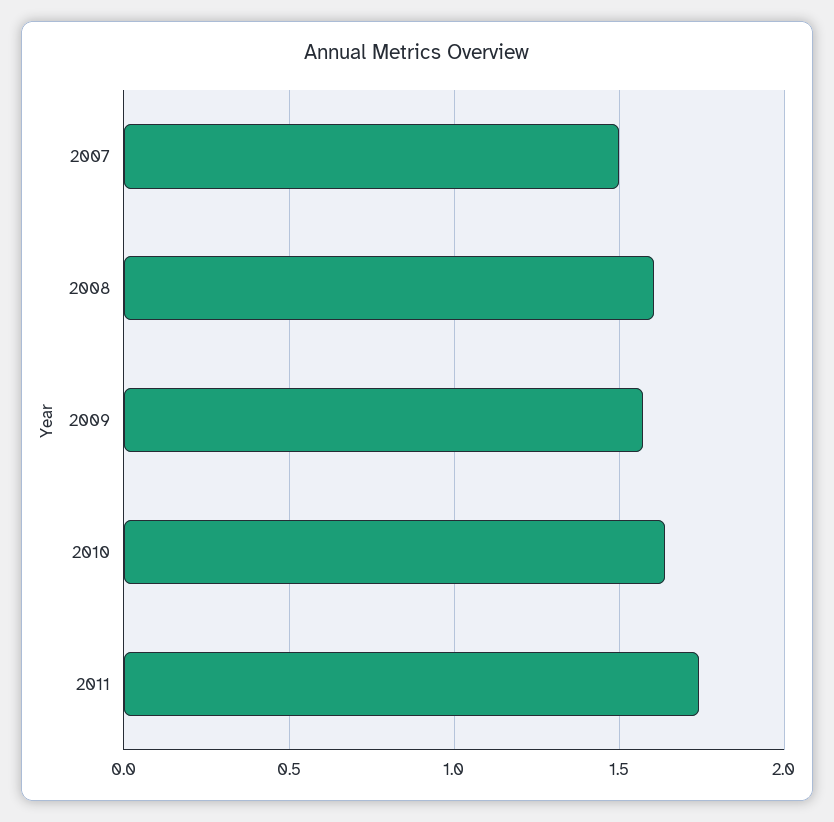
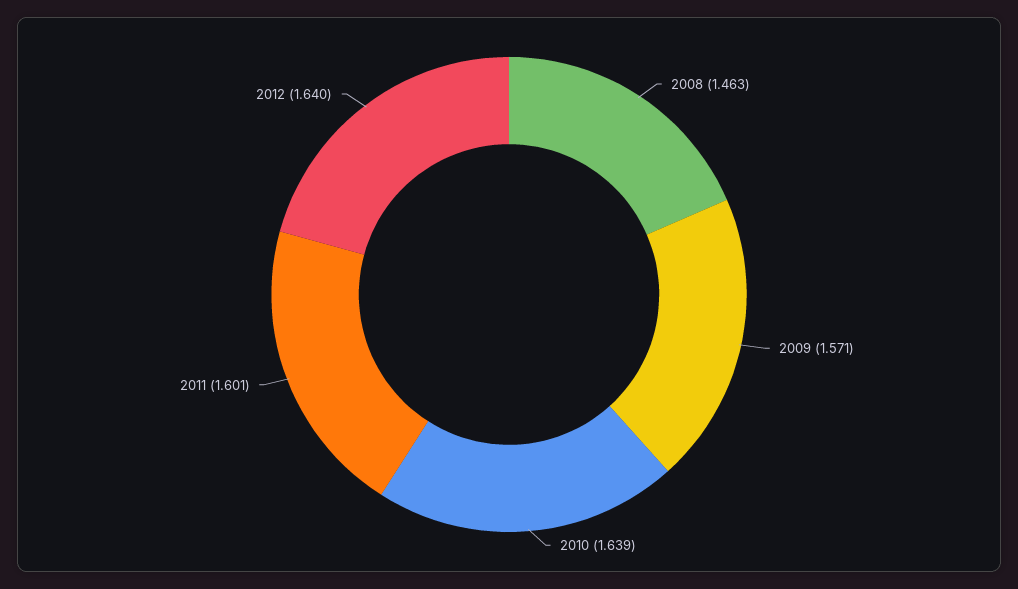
2007: 1.5 -> none
2008: 1.6 -> 1.463
2011: 1.75 -> 1.601
2012: none -> 1.64

